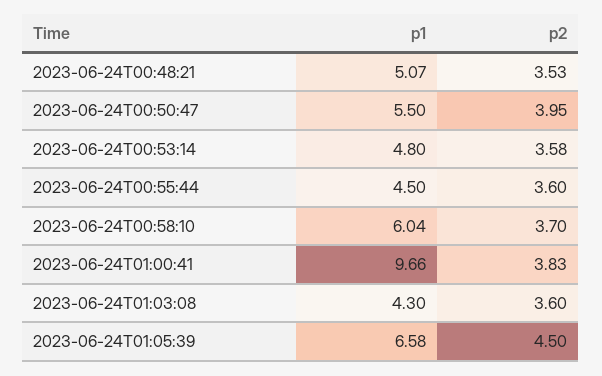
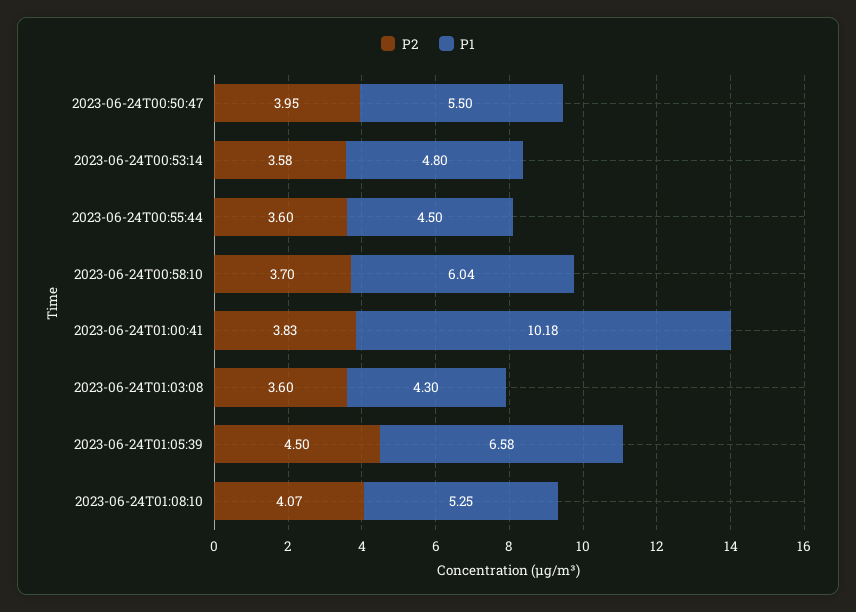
p1, 2023-06-24T00:48:21: 5.07 -> none
p2, 2023-06-24T00:48:21: 3.53 -> none
p1, 2023-06-24T01:00:41: 9.66 -> 10.18
p2, 2023-06-24T01:08:10: none -> 4.07
p1, 2023-06-24T01:08:10: none -> 5.25

